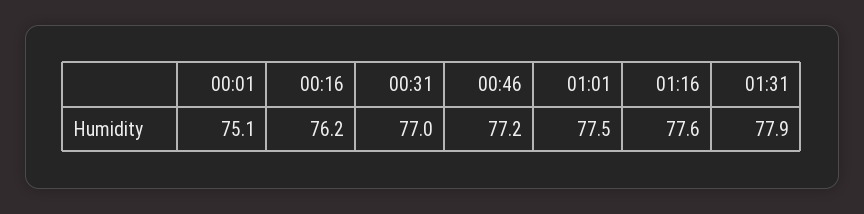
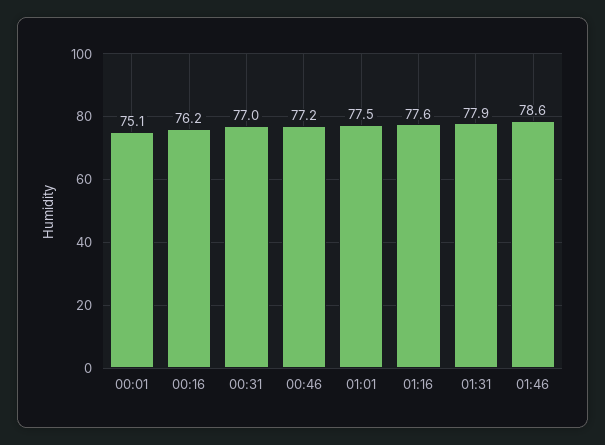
01:46: none -> 78.6

